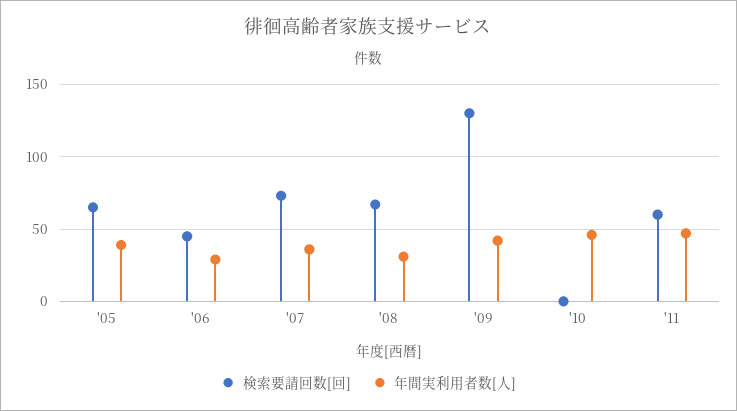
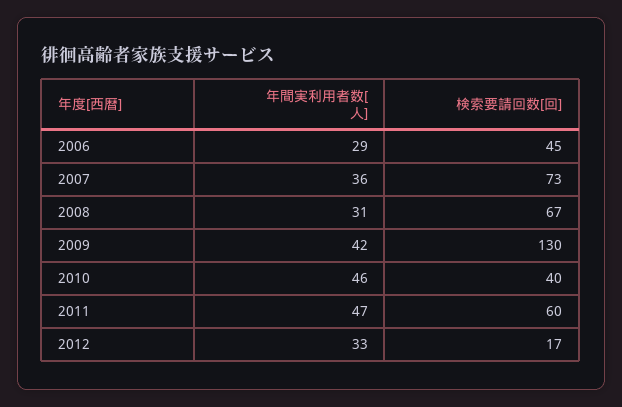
検索要請回数[回], '05: 65 -> none
年間実利用者数[人], '05: 40 -> none
検索要請回数[回], '10: 0 -> 40
年間実利用者数[人], 2012: none -> 33
検索要請回数[回], 2012: none -> 17

